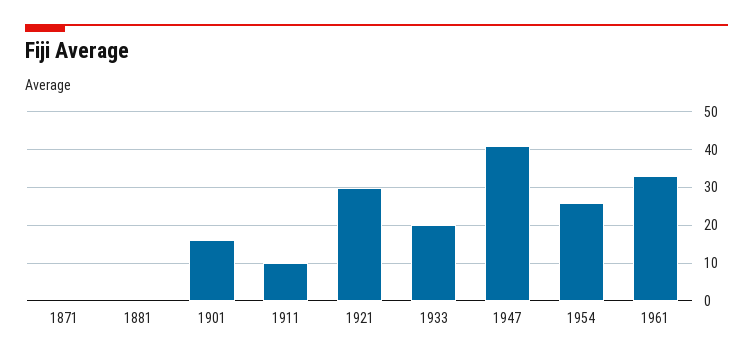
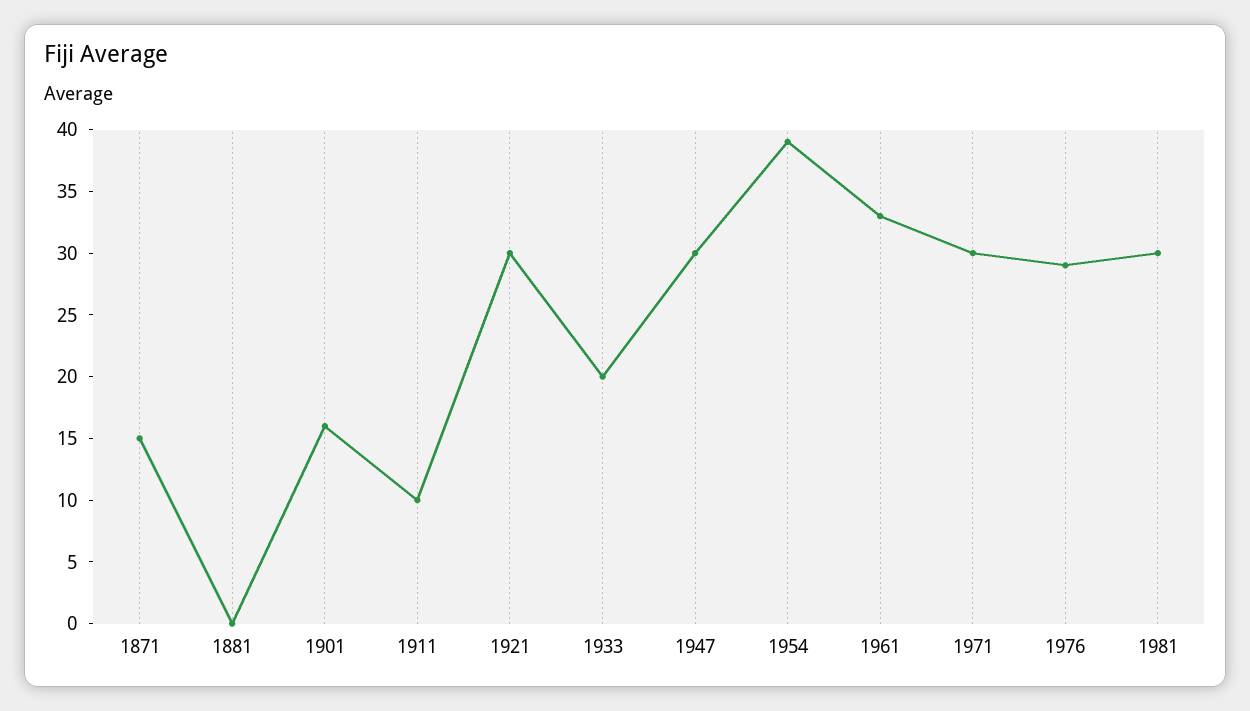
1871: 0 -> 15
1947: 40 -> 30
1954: 25 -> 39
1971: none -> 30
1976: none -> 29
1981: none -> 30

